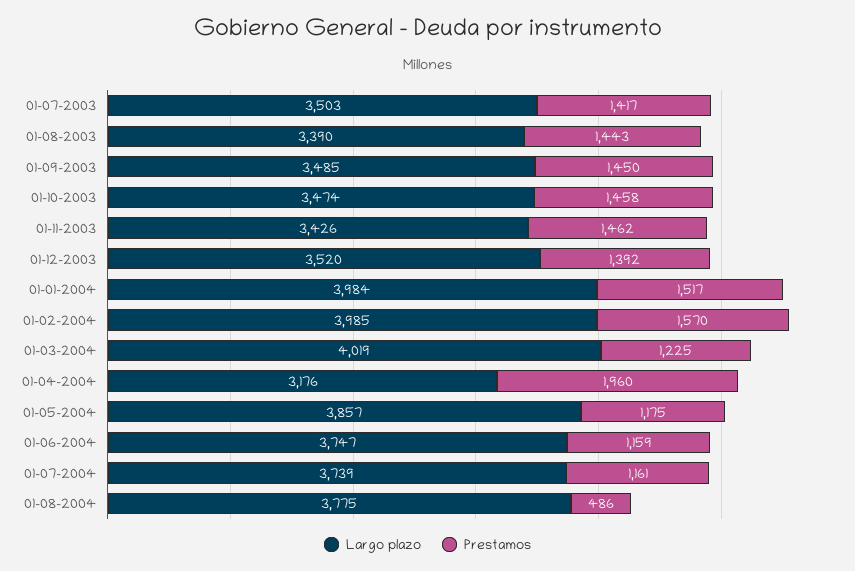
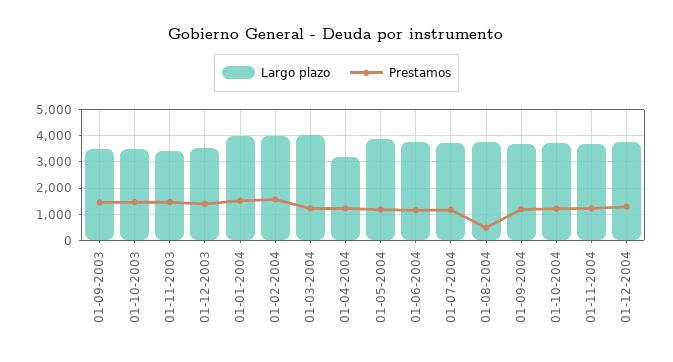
Largo plazo, 01-07-2003: 3503 -> none
Prestamos, 01-07-2003: 1417 -> none
Largo plazo, 01-08-2003: 3390 -> none
Prestamos, 01-08-2003: 1443 -> none
Prestamos, 01-04-2004: 1960 -> 1250
Largo plazo, 01-09-2004: none -> 3750
Prestamos, 01-09-2004: none -> 1250
Largo plazo, 01-10-2004: none -> 3750
Prestamos, 01-10-2004: none -> 1250
Largo plazo, 01-11-2004: none -> 3750
Prestamos, 01-11-2004: none -> 1250
Largo plazo, 01-12-2004: none -> 3750
Prestamos, 01-12-2004: none -> 1250

